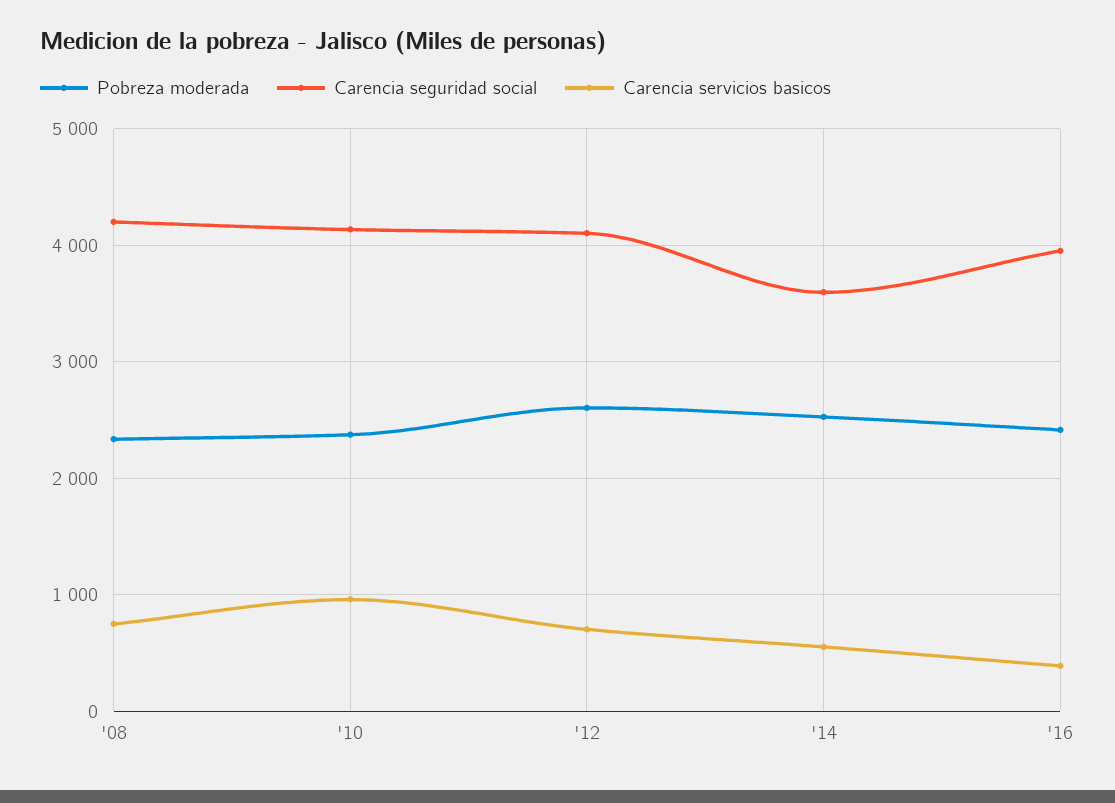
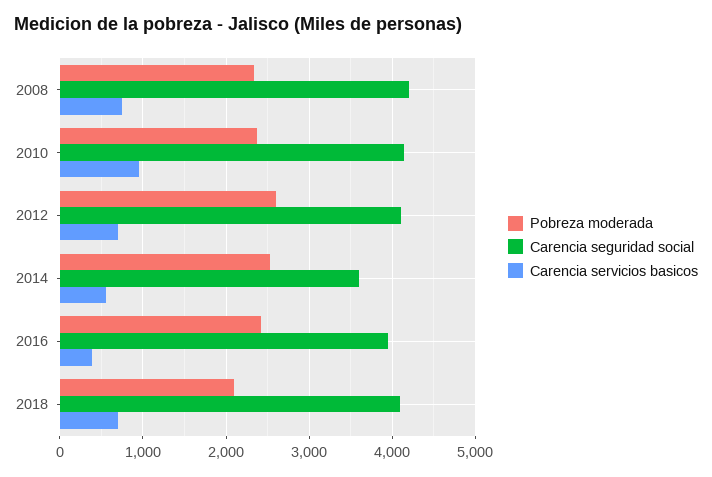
Pobreza moderada, 2018: none -> 2100
Carencia seguridad social, 2018: none -> 4100
Carencia servicios basicos, 2018: none -> 700

